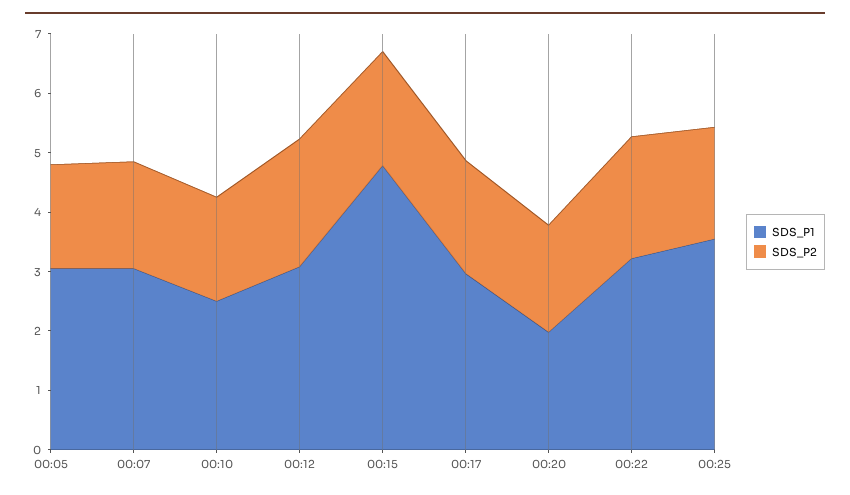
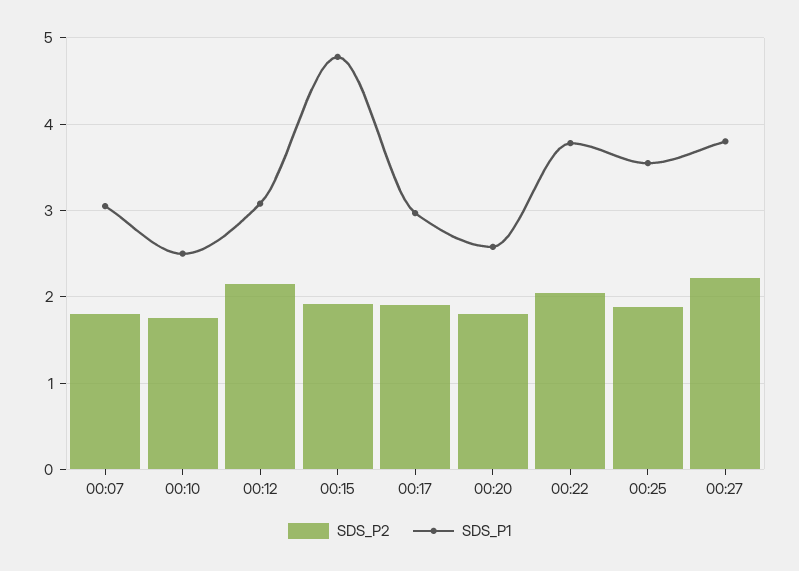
SDS_P1, 00:05: 3 -> none
SDS_P2, 00:05: 1.8 -> none
SDS_P1, 00:20: 2 -> 2.6
SDS_P1, 00:22: 3.2 -> 3.8
SDS_P2, 00:27: none -> 2.2
SDS_P1, 00:27: none -> 3.8

